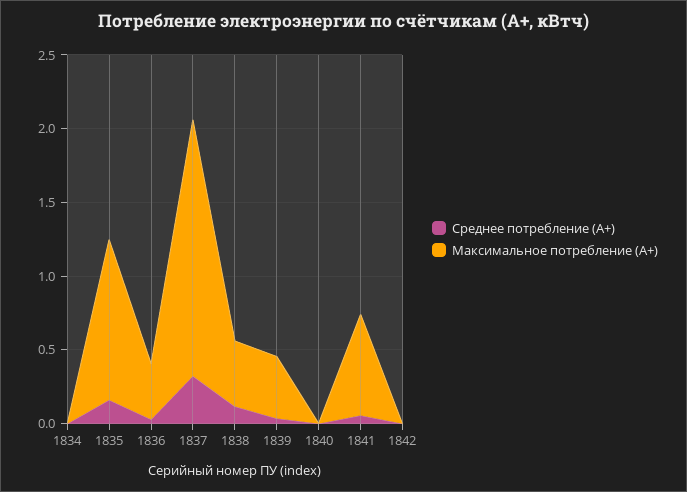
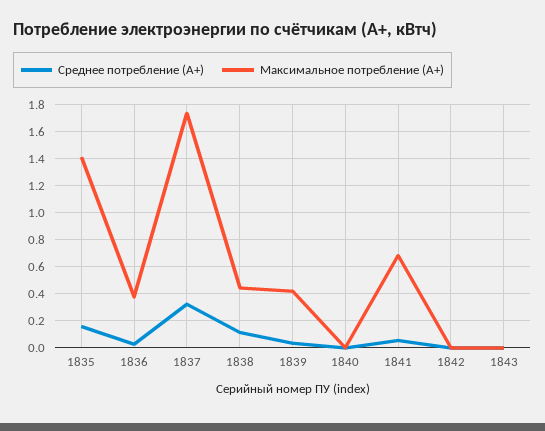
Среднее потребление (A+), 1834: 0 -> none
Максимальное потребление (A+), 1834: 0 -> none
Максимальное потребление (A+), 1835: 1.1 -> 1.4
Среднее потребление (A+), 1843: none -> 0
Максимальное потребление (A+), 1843: none -> 0

